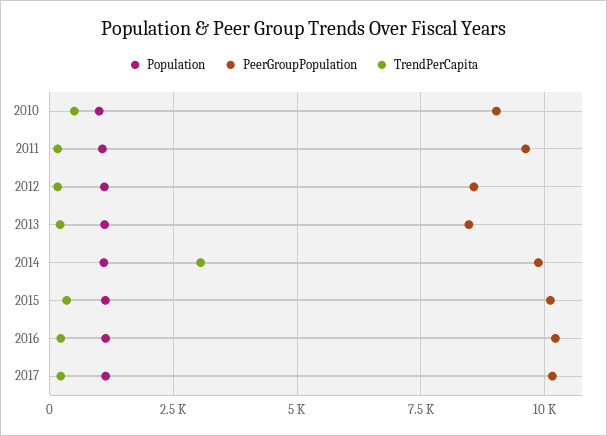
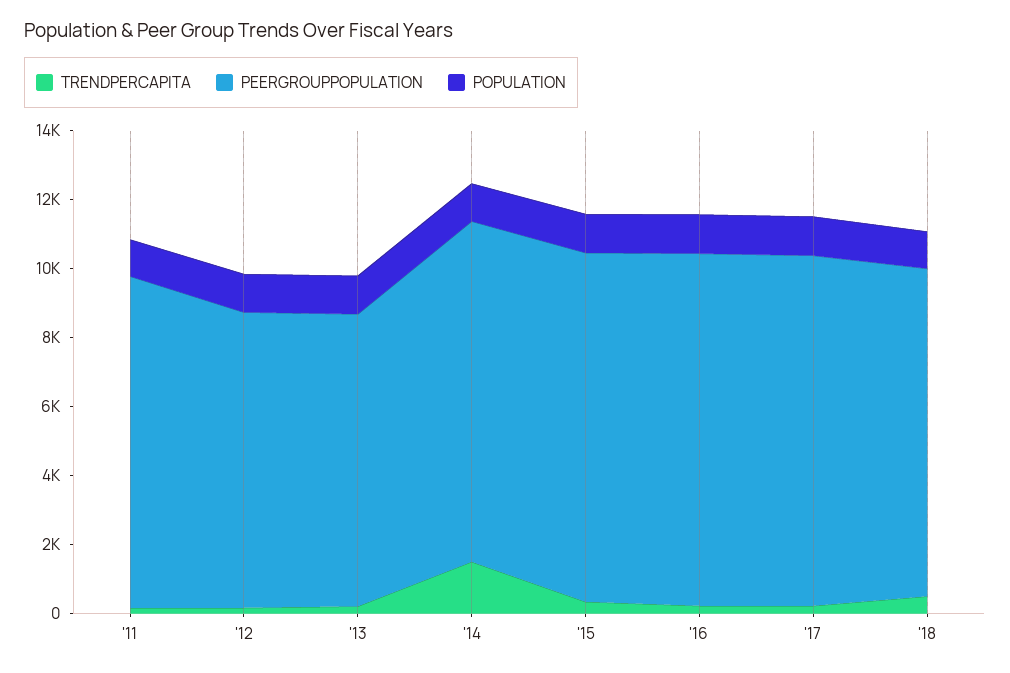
Population, 2010: 1000 -> none
PeerGroupPopulation, 2010: 9000 -> none
TrendPerCapita, 2010: 500 -> none
TrendPerCapita, 2014: 3000 -> 1500
TrendPerCapita, '18: none -> 500
PeerGroupPopulation, '18: none -> 9500
Population, '18: none -> 1000

